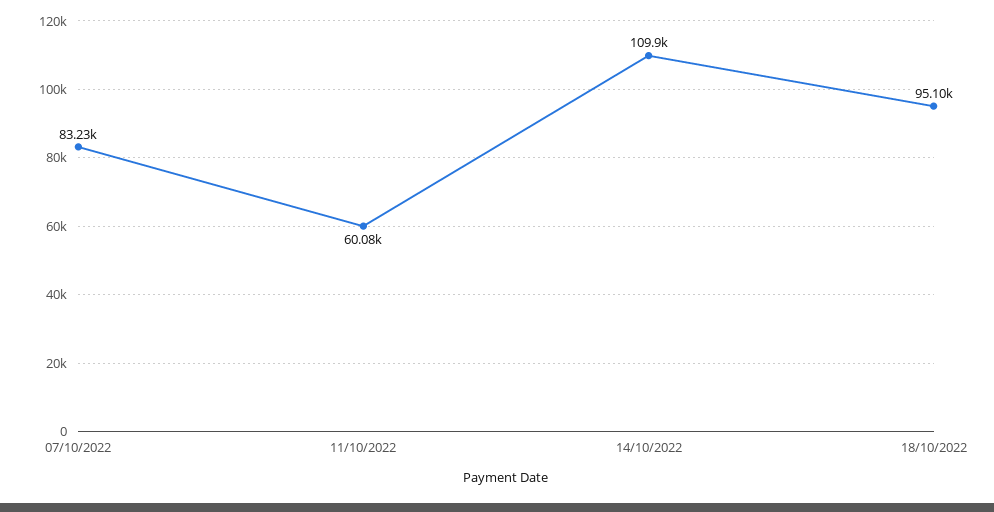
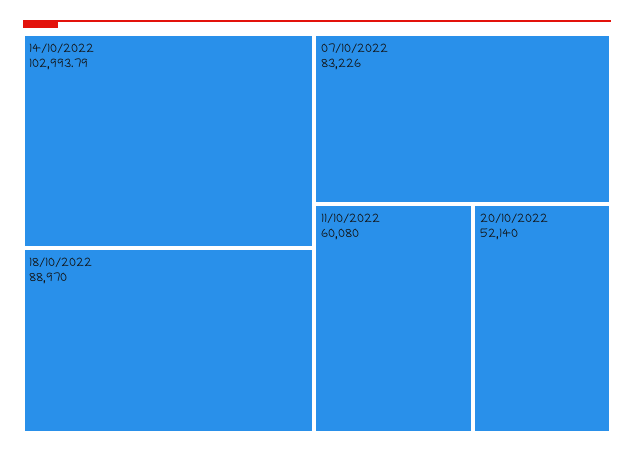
14/10/2022: 109900 -> 102993.79
18/10/2022: 95100 -> 88970
20/10/2022: none -> 52140

